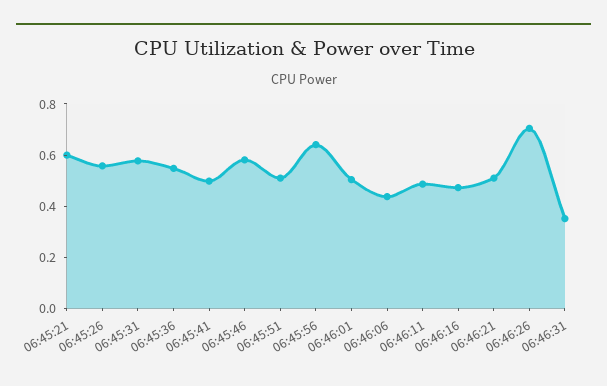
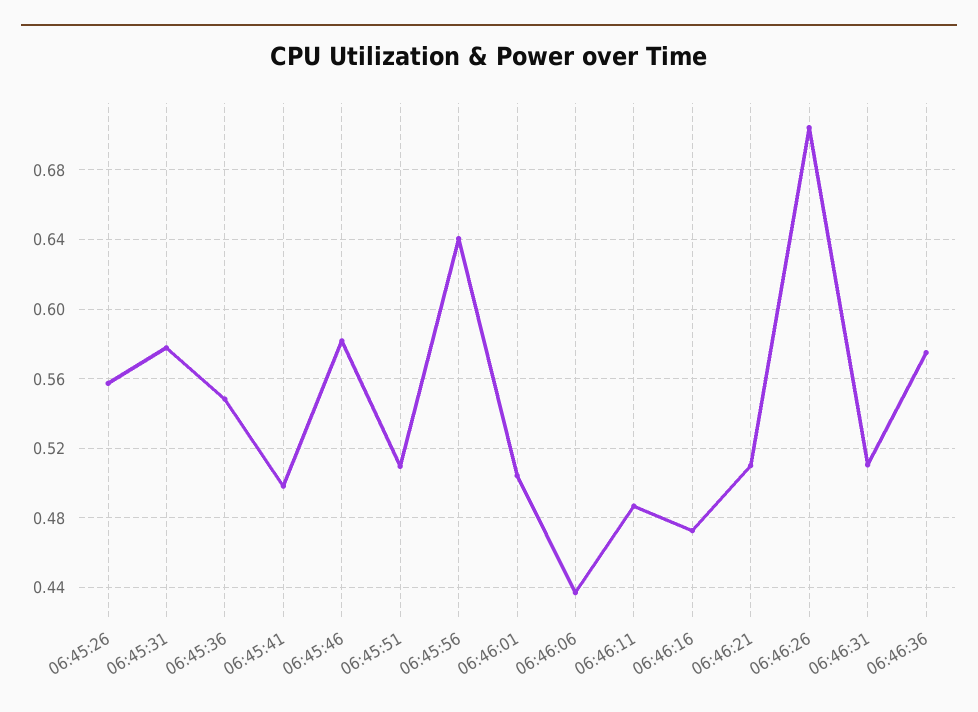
06:45:21: 0.6 -> none
06:46:31: 0.35 -> 0.51
06:46:36: none -> 0.575

